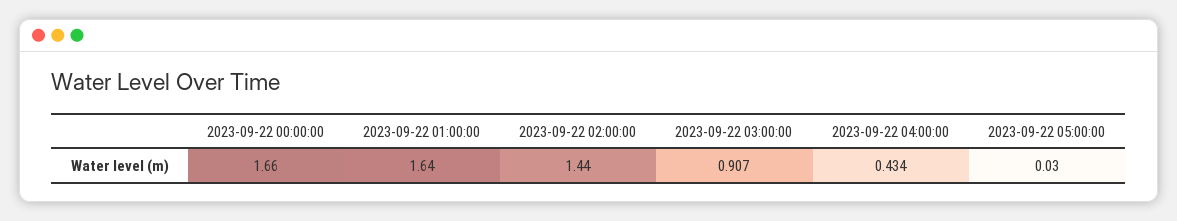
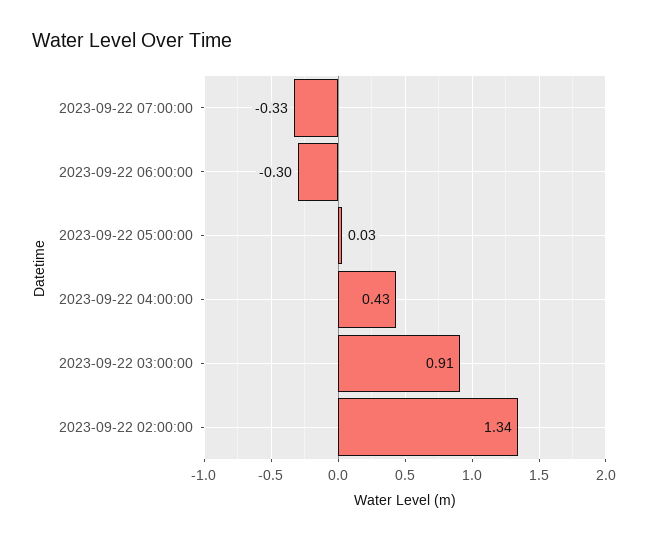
2023-09-22 00:00:00: 1.66 -> none
2023-09-22 01:00:00: 1.64 -> none
2023-09-22 02:00:00: 1.44 -> 1.34
2023-09-22 07:00:00: none -> -0.33
2023-09-22 06:00:00: none -> -0.3

